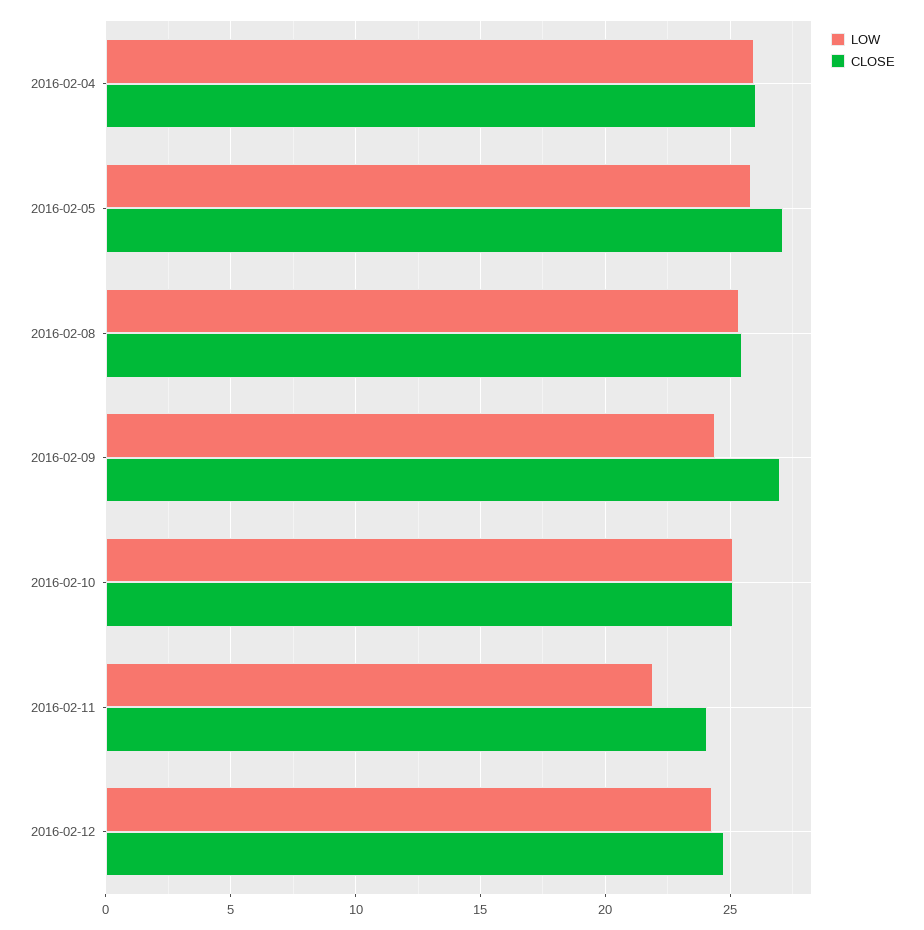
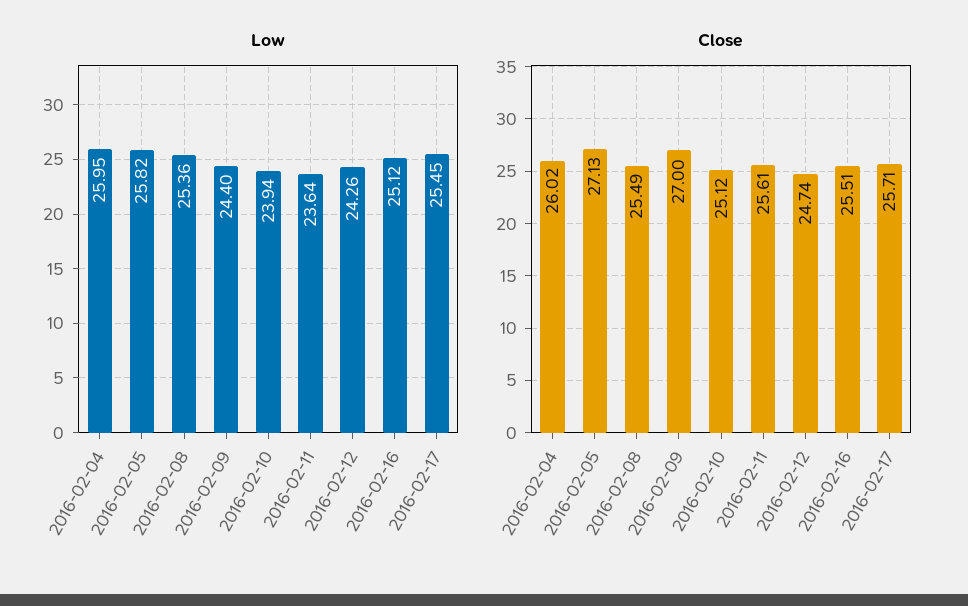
LOW, 2016-02-10: 25 -> 23.94
LOW, 2016-02-11: 22 -> 23.64
CLOSE, 2016-02-11: 24 -> 25.61
LOW, 2016-02-16: none -> 25.12
LOW, 2016-02-17: none -> 25.45
CLOSE, 2016-02-16: none -> 25.51
CLOSE, 2016-02-17: none -> 25.71

